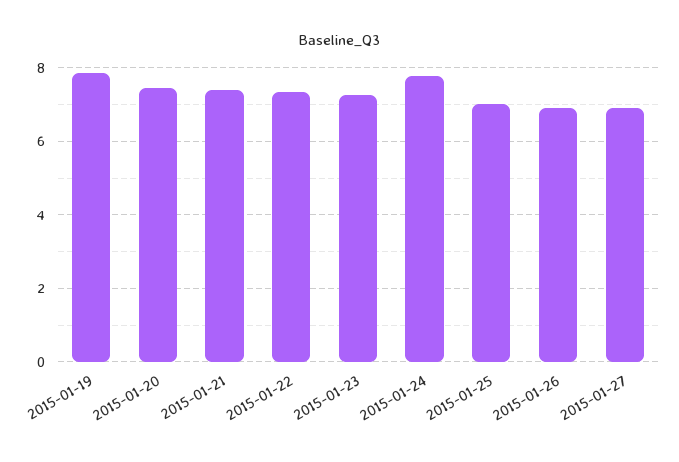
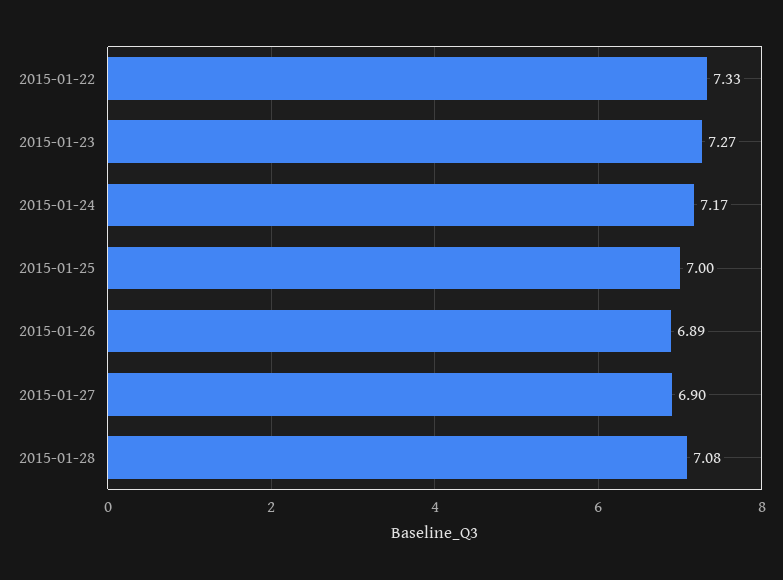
2015-01-19: 7.8 -> none
2015-01-20: 7.4 -> none
2015-01-21: 7.4 -> none
2015-01-24: 7.8 -> 7.17
2015-01-28: none -> 7.08

